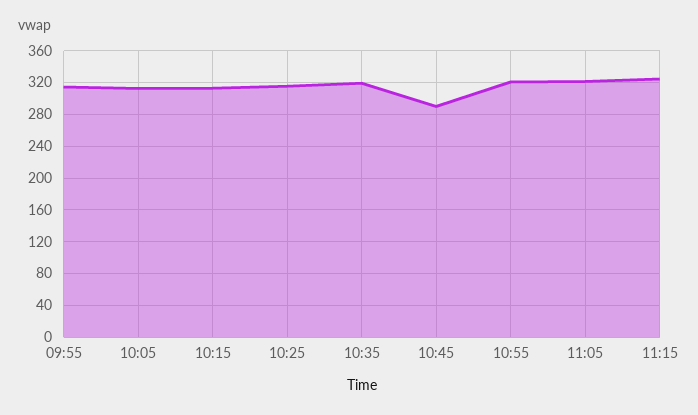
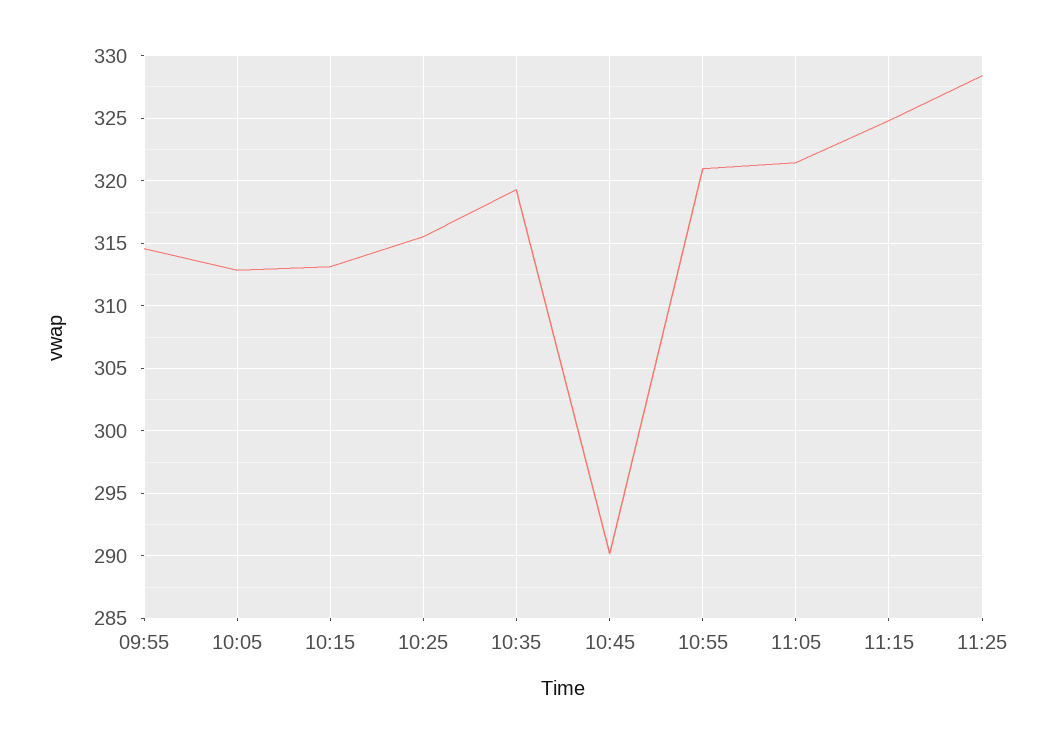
11:25: none -> 328.5

